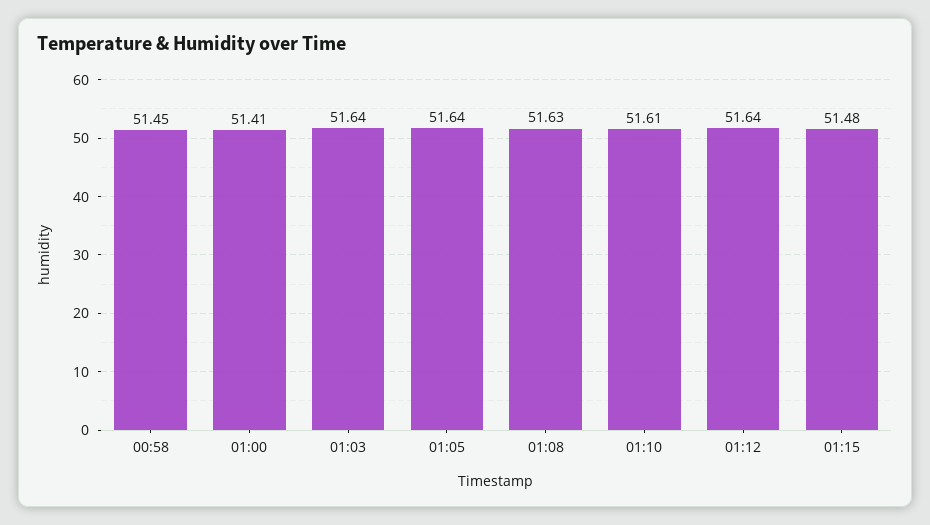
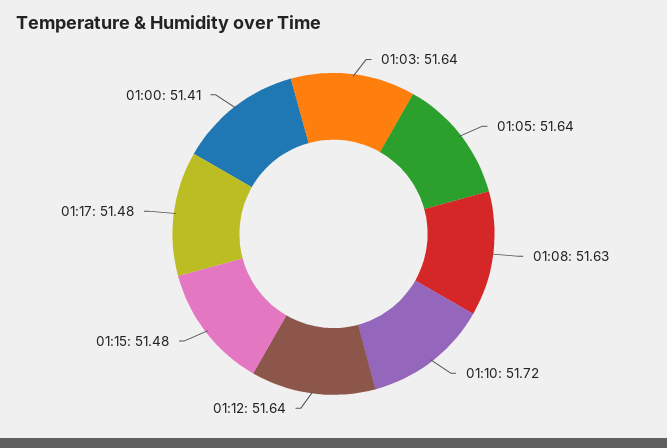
00:58: 51.45 -> none
01:10: 51.61 -> 51.72
01:17: none -> 51.48

